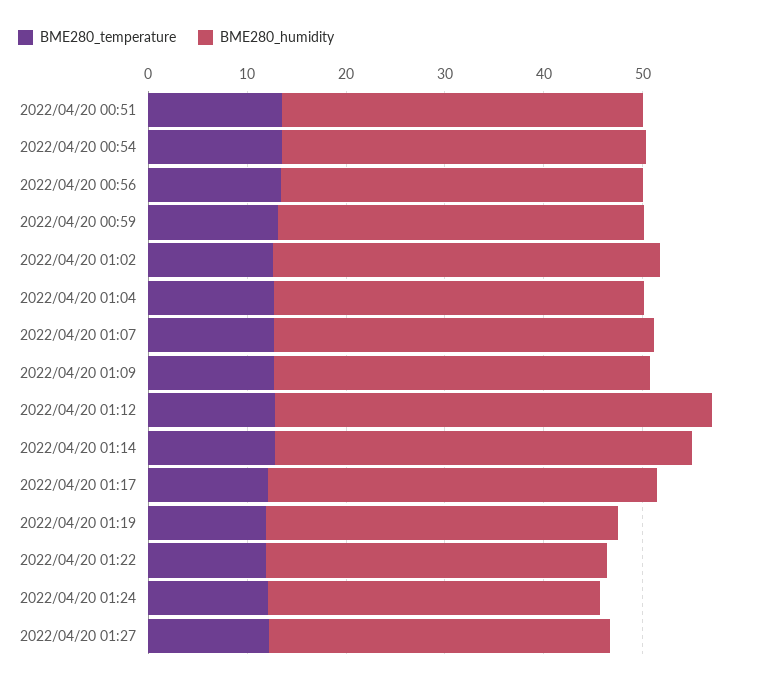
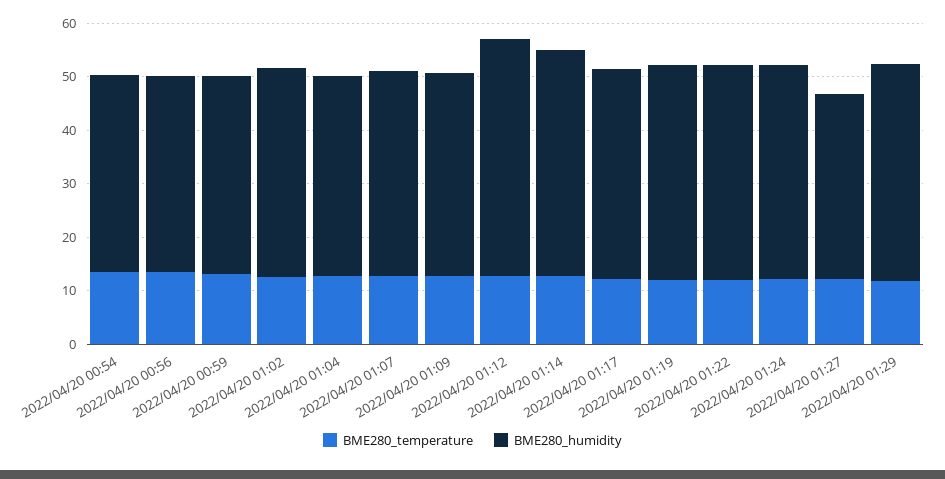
BME280_temperature, 2022/04/20 00:51: 14 -> none
BME280_humidity, 2022/04/20 00:51: 36 -> none
BME280_humidity, 2022/04/20 01:19: 36 -> 40
BME280_humidity, 2022/04/20 01:22: 34 -> 40
BME280_humidity, 2022/04/20 01:24: 34 -> 40
BME280_temperature, 2022/04/20 01:29: none -> 12
BME280_humidity, 2022/04/20 01:29: none -> 40

